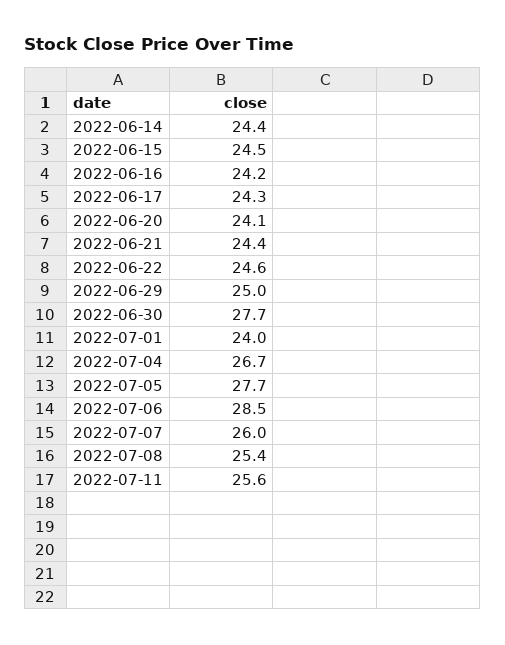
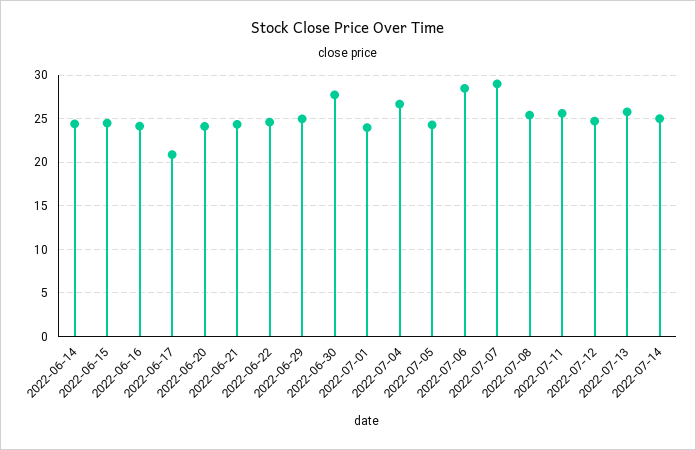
2022-06-17: 24.3 -> 21
2022-07-05: 27.7 -> 24
2022-07-07: 26 -> 29
2022-07-12: none -> 25
2022-07-13: none -> 26
2022-07-14: none -> 25

